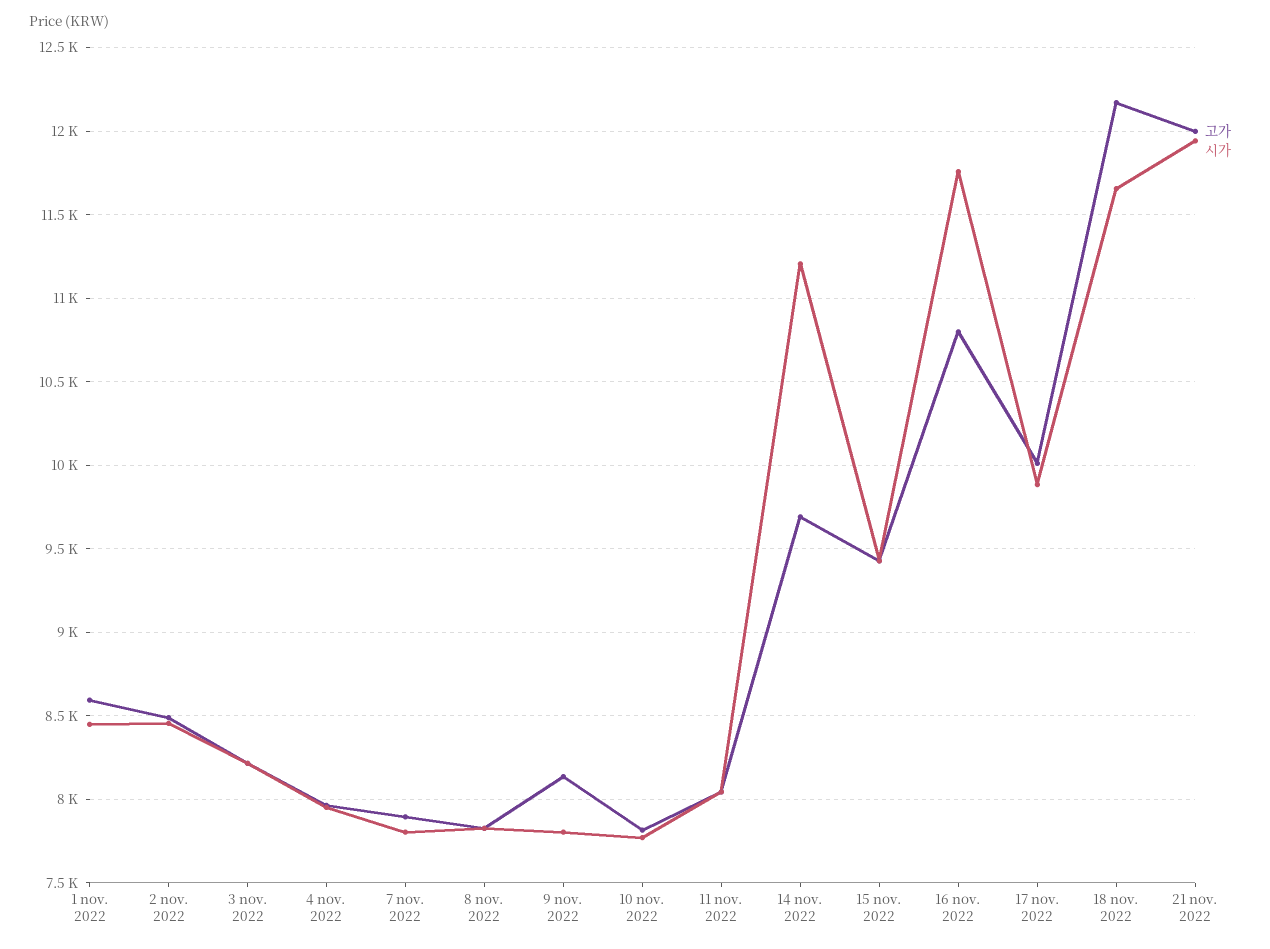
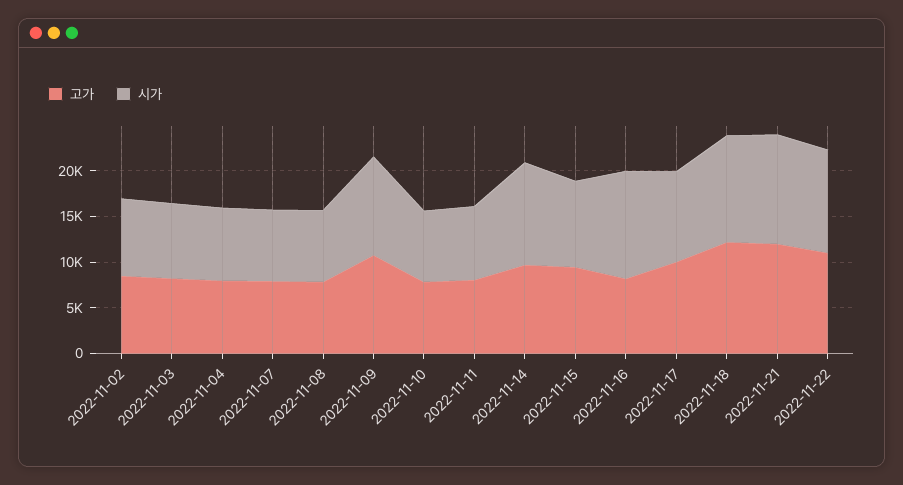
고가, 1 nov. 2022: 8600 -> none
시가, 1 nov. 2022: 8450 -> none
고가, 9 nov. 2022: 8150 -> 11000
시가, 9 nov. 2022: 7800 -> 11000
고가, 16 nov. 2022: 10800 -> 8000
고가, 2022-11-22: none -> 11000
시가, 2022-11-22: none -> 11000

